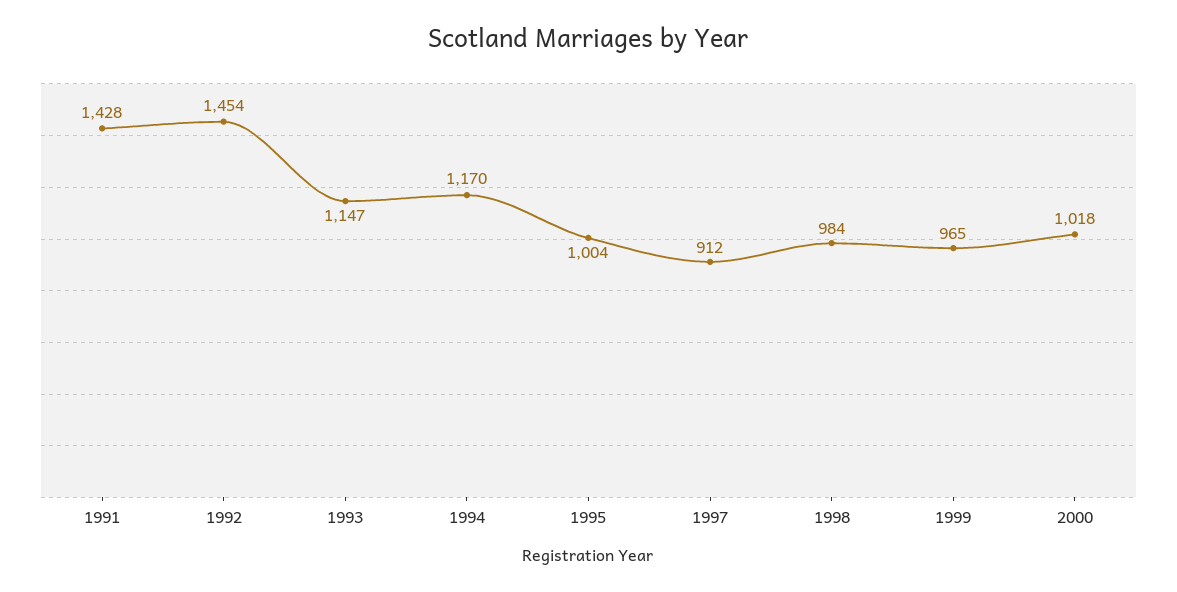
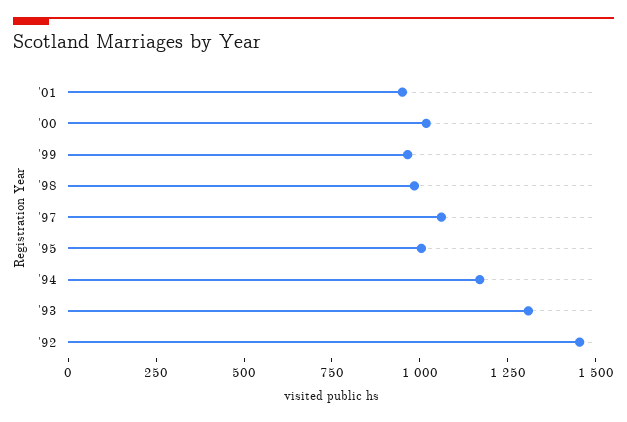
1991: 1428 -> none
1993: 1147 -> 1300
1997: 912 -> 1050
'01: none -> 950

